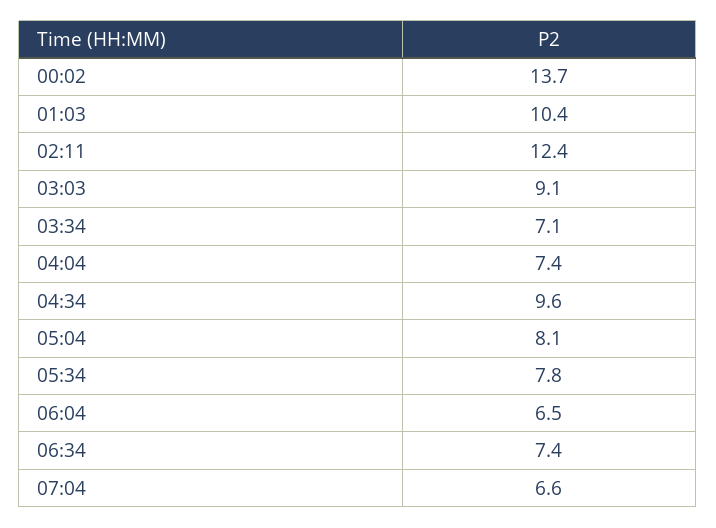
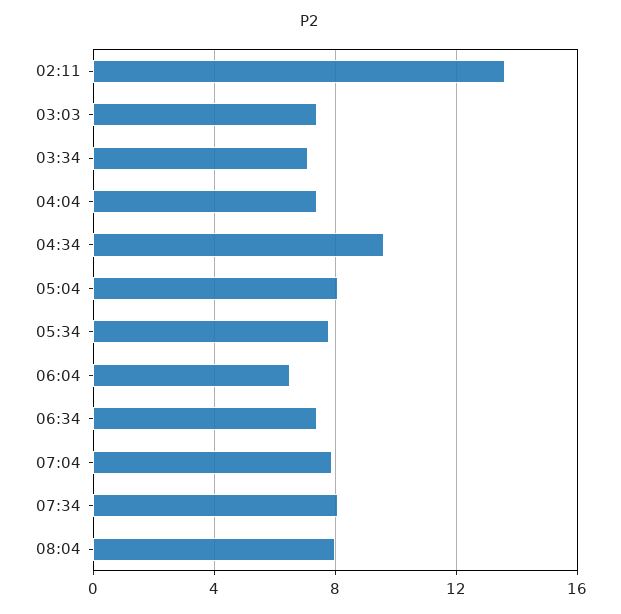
00:02: 13.7 -> none
01:03: 10.4 -> none
02:11: 12.4 -> 13.5
03:03: 9.1 -> 7.5
07:04: 6.6 -> 8
07:34: none -> 8
08:04: none -> 8

